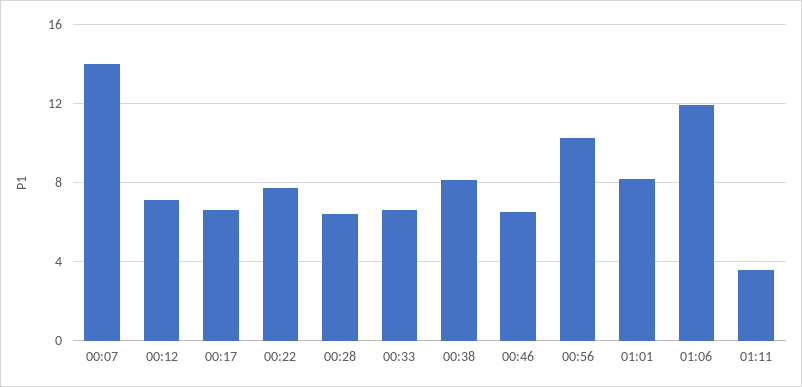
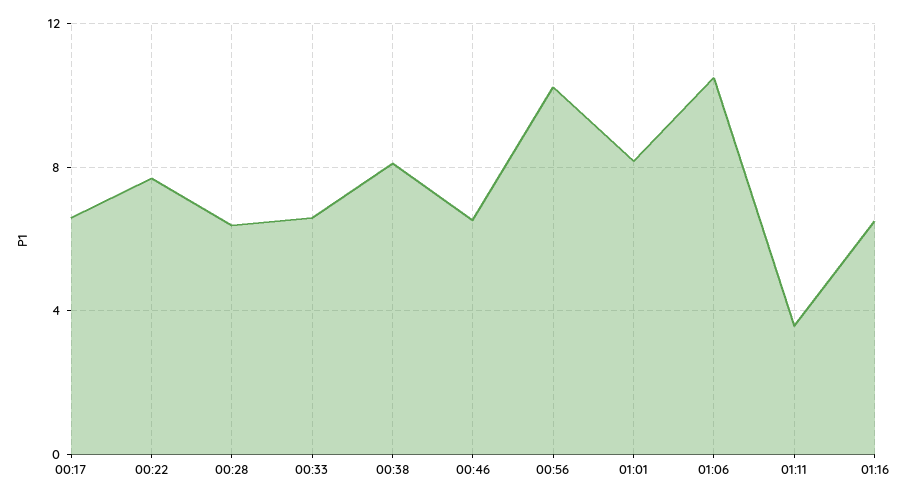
00:07: 14 -> none
00:12: 7 -> none
01:06: 12 -> 10.5
01:16: none -> 6.5

